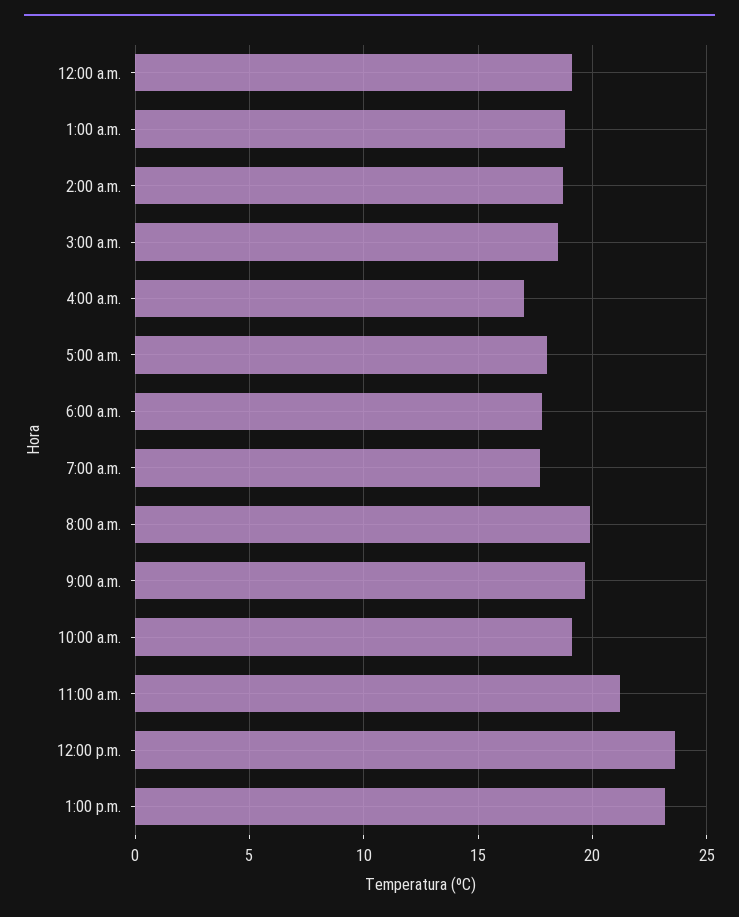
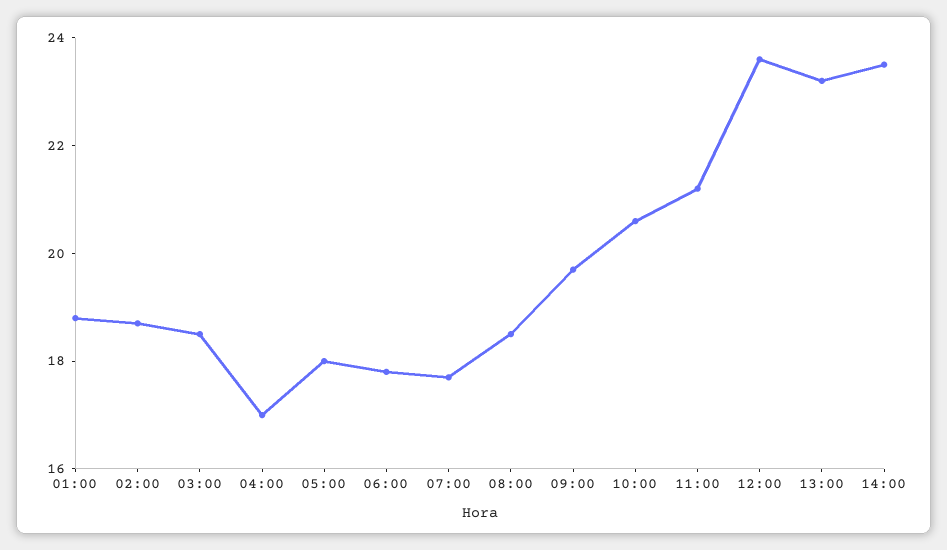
12:00 a.m.: 19 -> none
8:00 a.m.: 20 -> 18.5
10:00 a.m.: 19 -> 20.5
14:00: none -> 23.5

